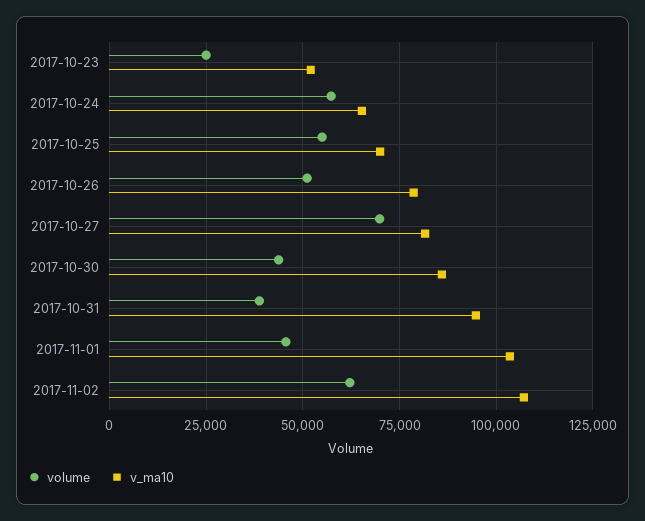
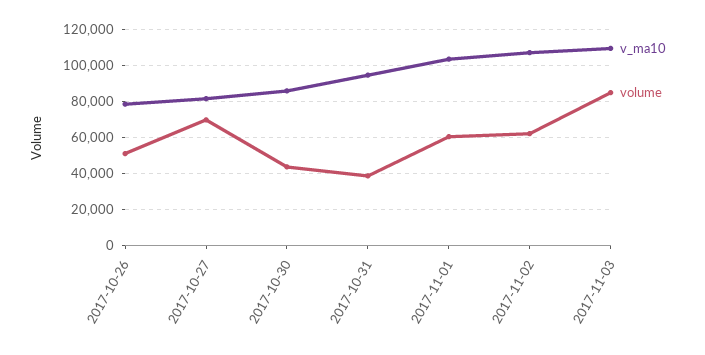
volume, 2017-10-23: 25000 -> none
v_ma10, 2017-10-23: 52500 -> none
volume, 2017-10-24: 57500 -> none
v_ma10, 2017-10-24: 65000 -> none
volume, 2017-10-25: 55000 -> none
v_ma10, 2017-10-25: 70000 -> none
volume, 2017-11-01: 45000 -> 60000
v_ma10, 2017-11-03: none -> 110000
volume, 2017-11-03: none -> 85000

